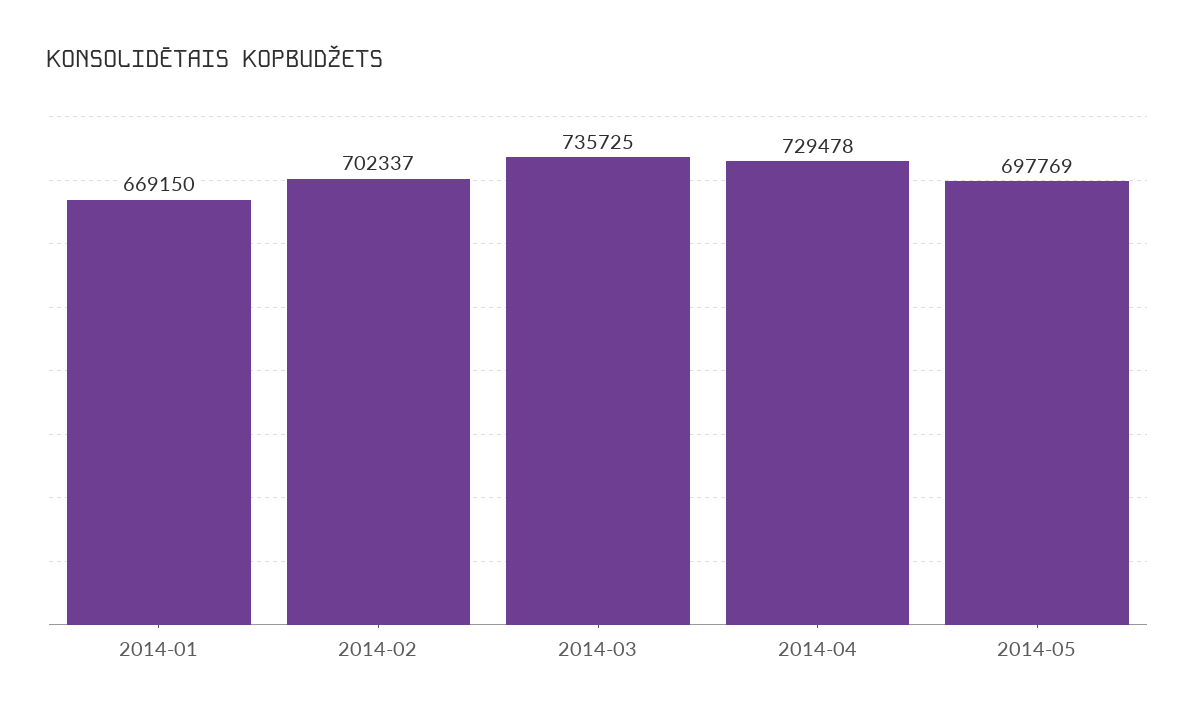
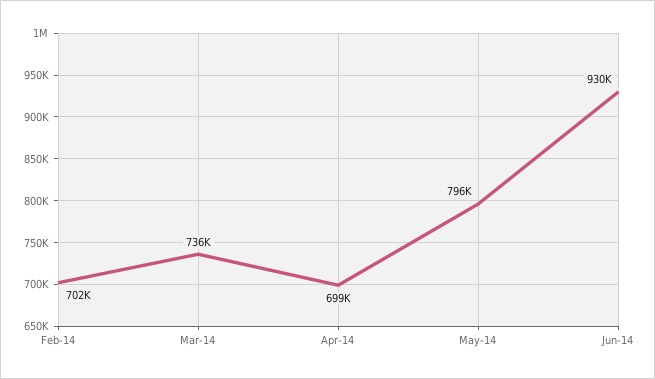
2014-01: 669150 -> none
2014-04: 729478 -> 699000
2014-05: 697769 -> 796000
Jun-14: none -> 930000

